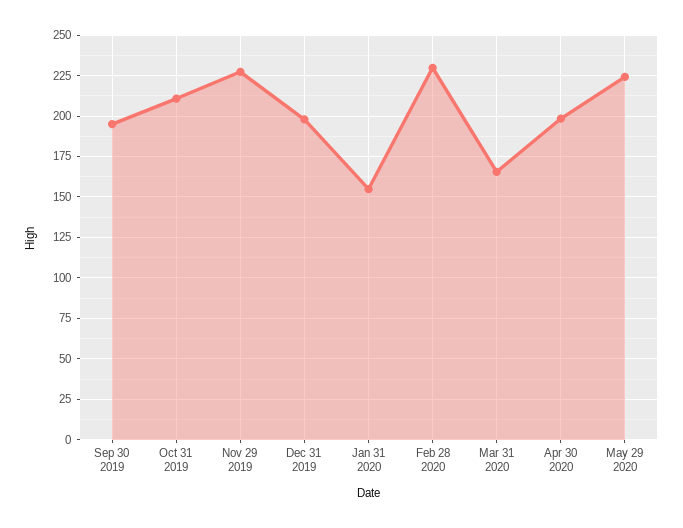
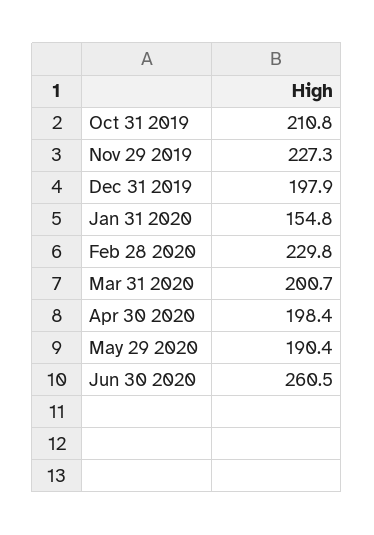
Sep 30 2019: 195 -> none
Mar 31 2020: 165 -> 200.7
May 29 2020: 225 -> 190.4
Jun 30 2020: none -> 260.5

